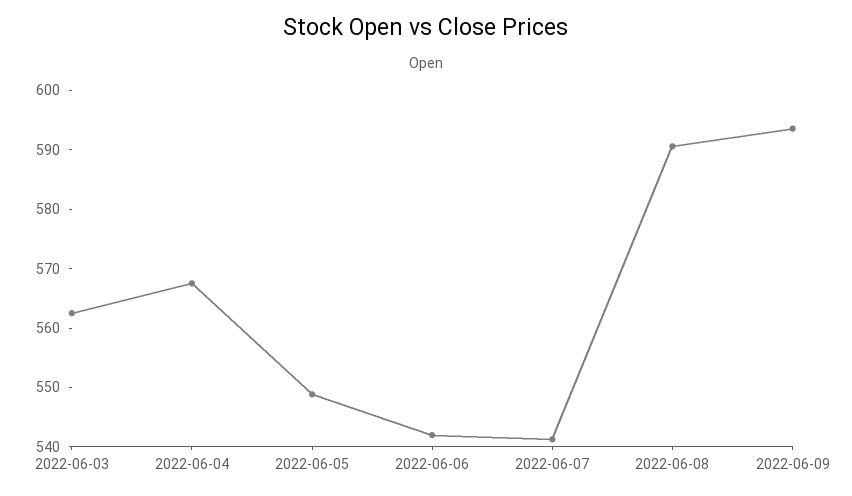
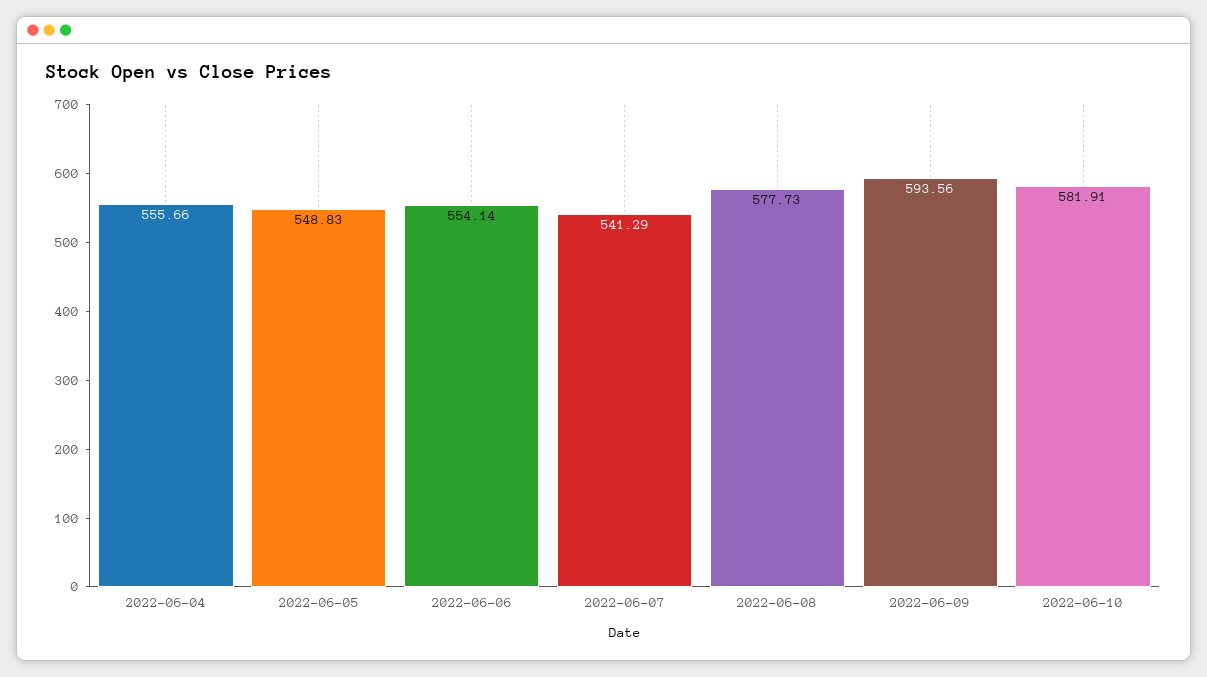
2022-06-03: 562 -> none
2022-06-04: 568 -> 555.66
2022-06-06: 542 -> 554.14
2022-06-08: 590 -> 577.73
2022-06-10: none -> 581.91

